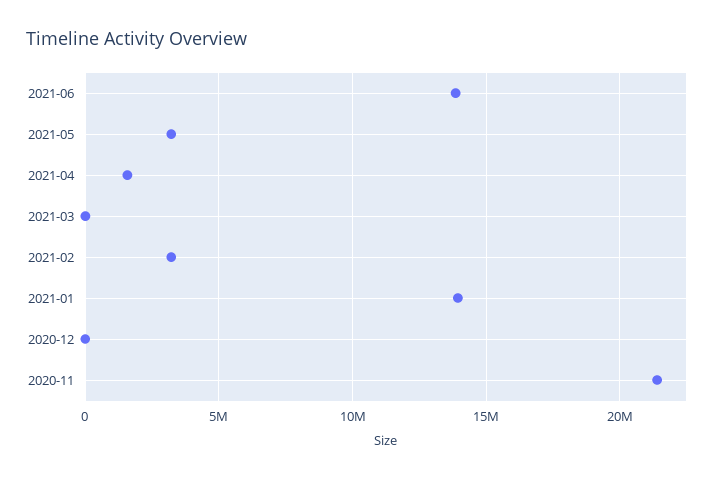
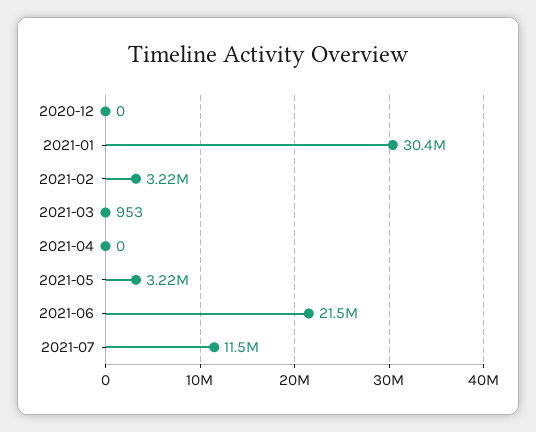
2021-06: 14000000 -> 21500000
2021-04: 1500000 -> 0
2021-01: 14000000 -> 30400000
2020-11: 21500000 -> none
2021-07: none -> 11500000

